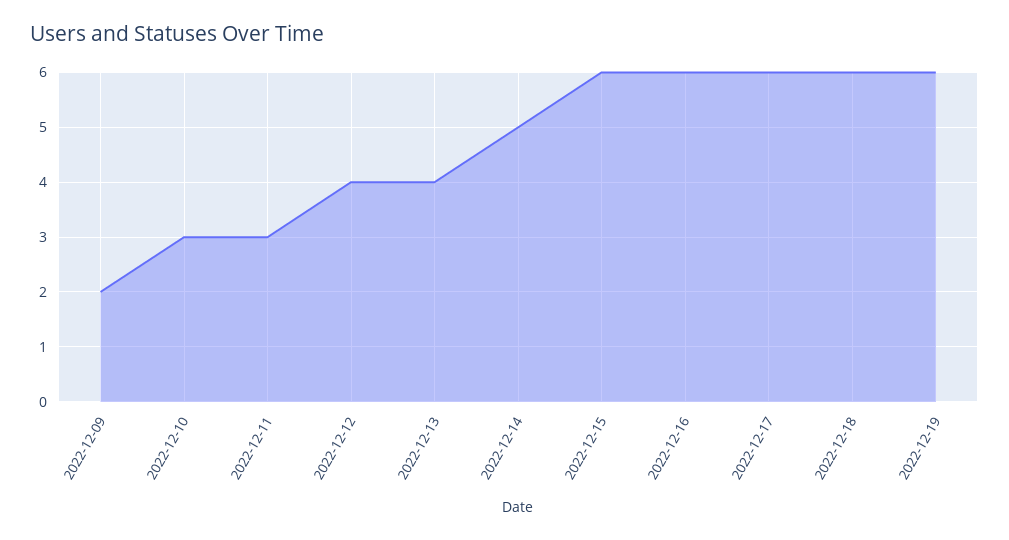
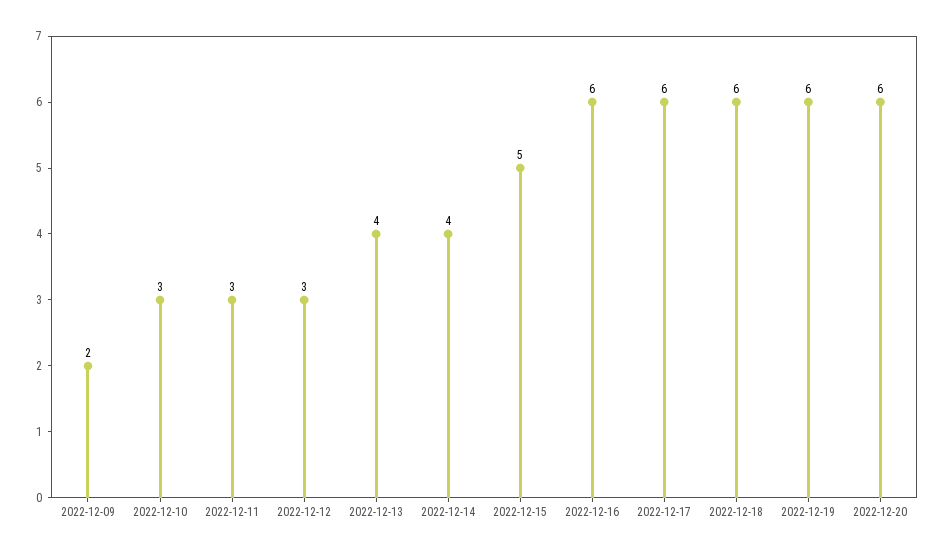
2022-12-12: 4 -> 3
2022-12-14: 5 -> 4
2022-12-15: 6 -> 5
2022-12-20: none -> 6

